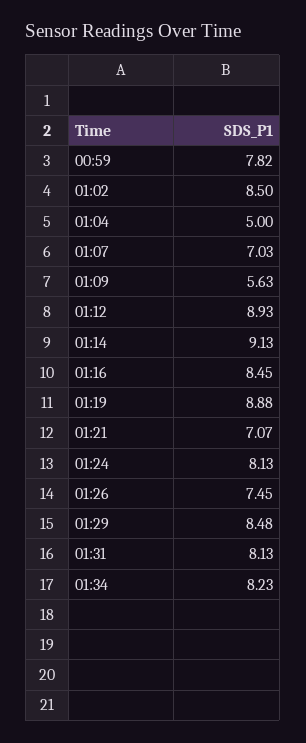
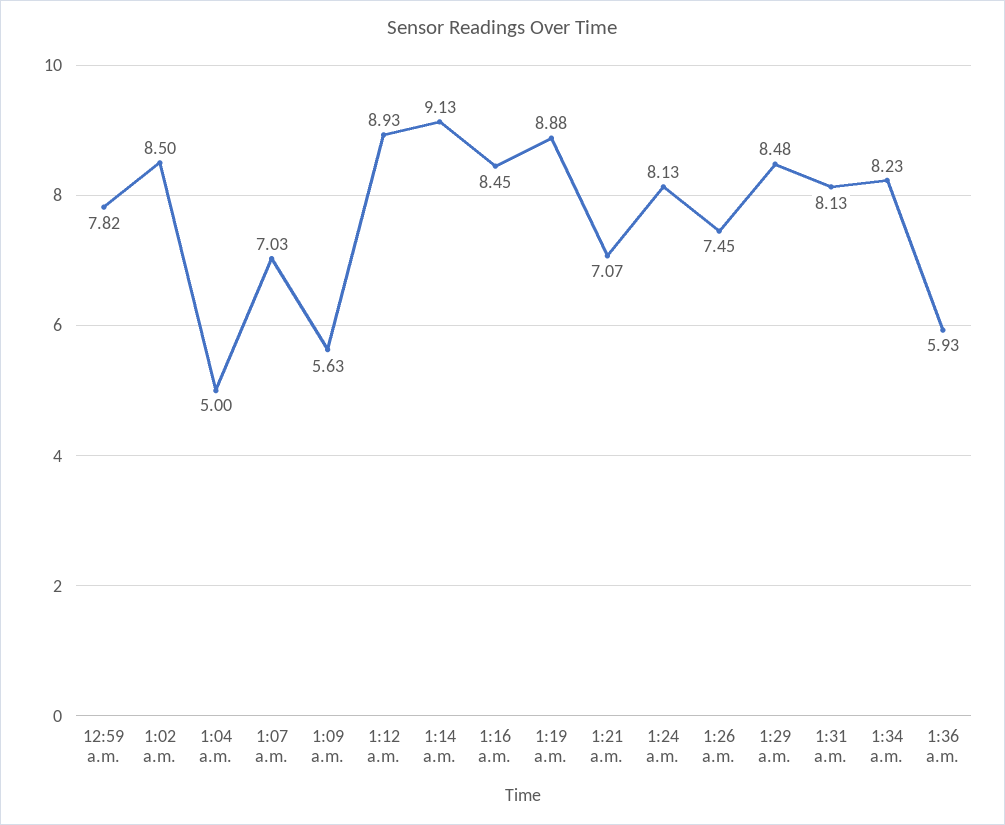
1:36 a.m.: none -> 5.93

